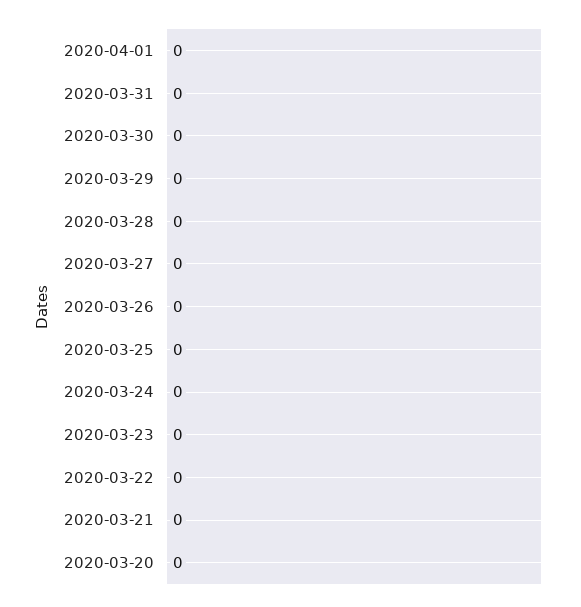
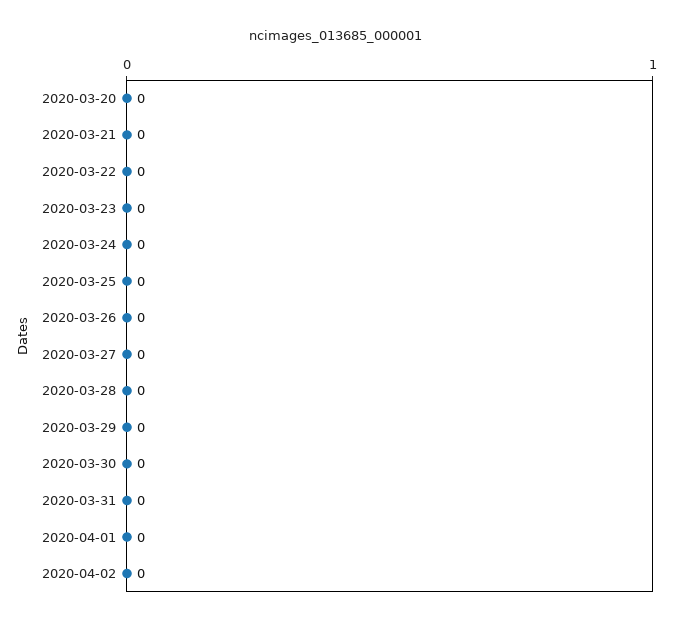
2020-04-02: none -> 0

